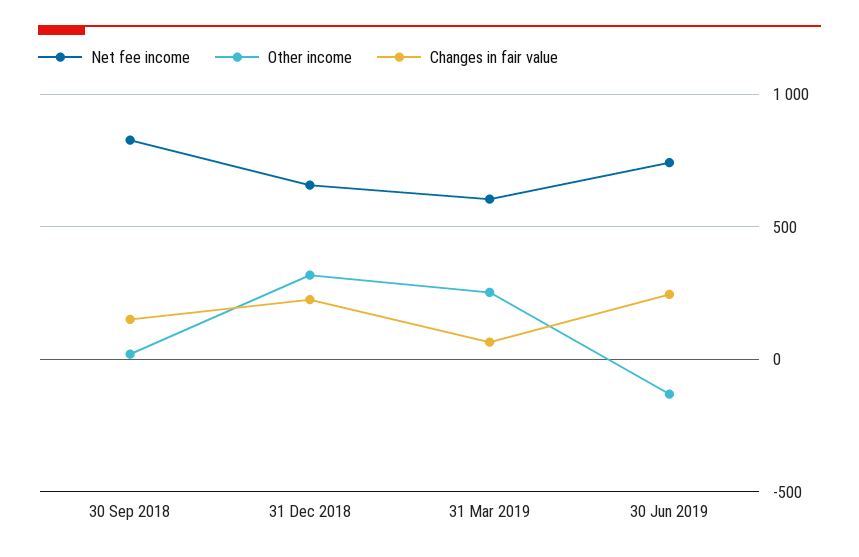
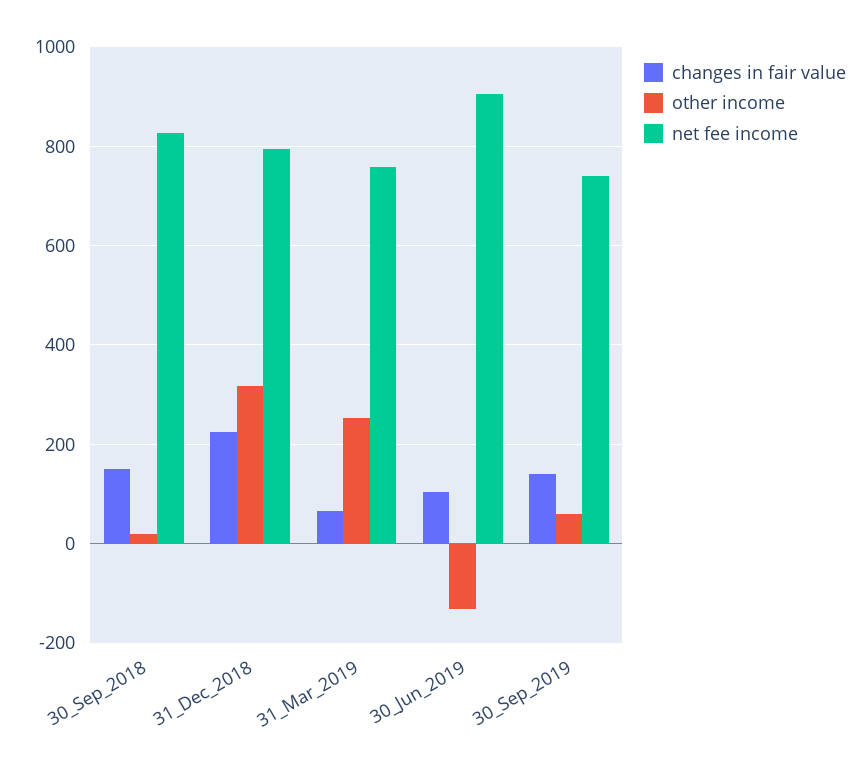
Net fee income, 31 Dec 2018: 650 -> 800
Net fee income, 31 Mar 2019: 600 -> 760
Net fee income, 30 Jun 2019: 750 -> 900
Changes in fair value, 30 Jun 2019: 250 -> 100
Changes in fair value, 30_Sep_2019: none -> 140
Other income, 30_Sep_2019: none -> 60
Net fee income, 30_Sep_2019: none -> 740

